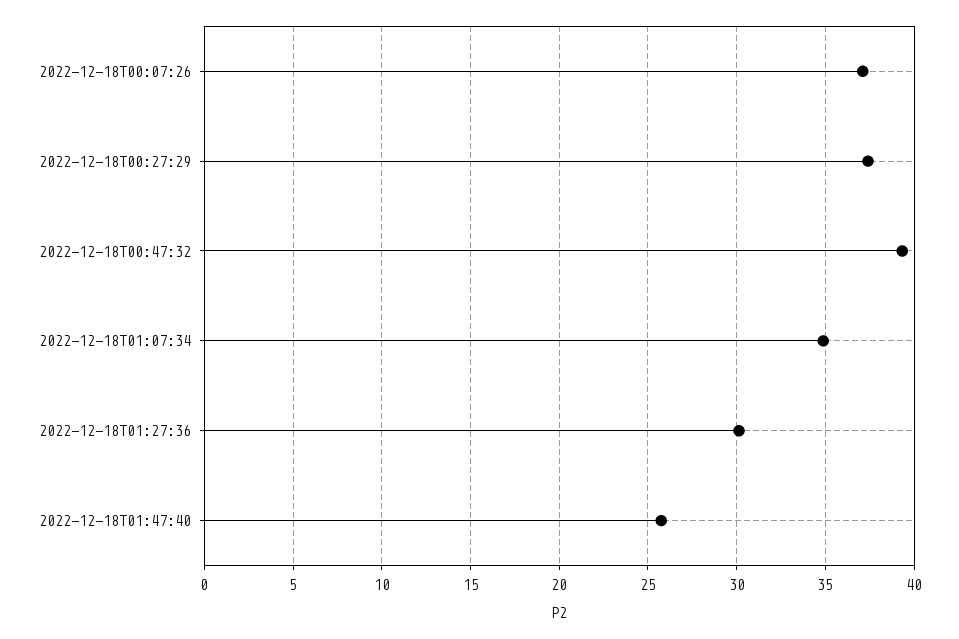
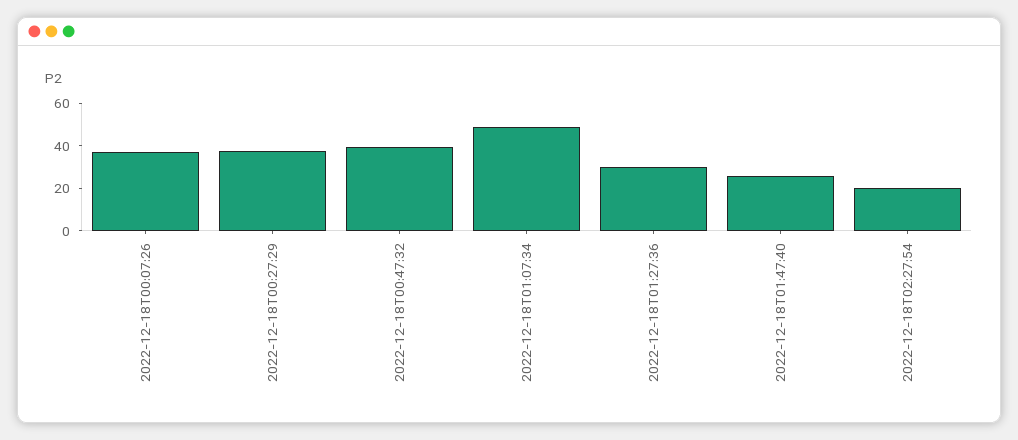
2022-12-18T01:07:34: 35 -> 50
2022-12-18T02:27:54: none -> 20

